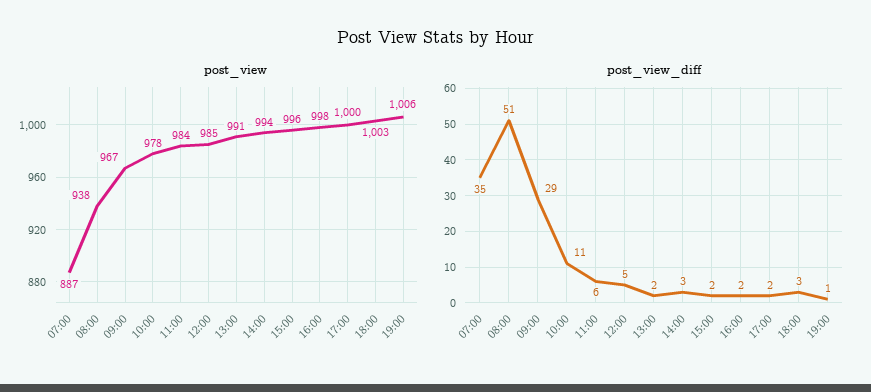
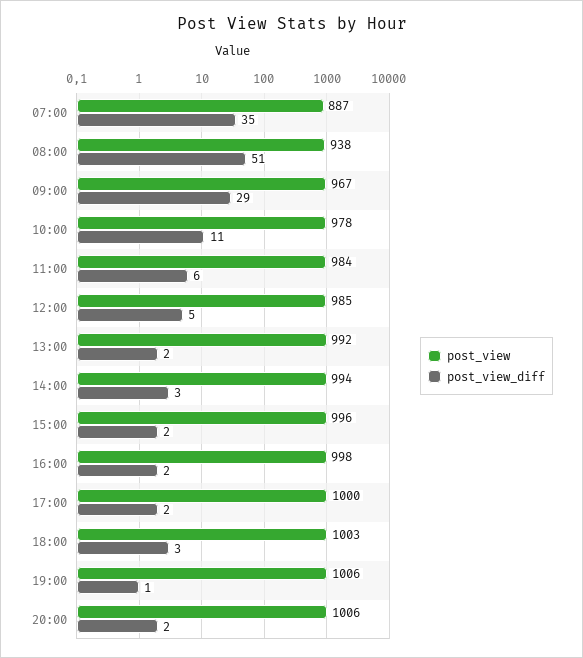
post_view, 13:00: 991 -> 992
post_view, 20:00: none -> 1006
post_view_diff, 20:00: none -> 2

